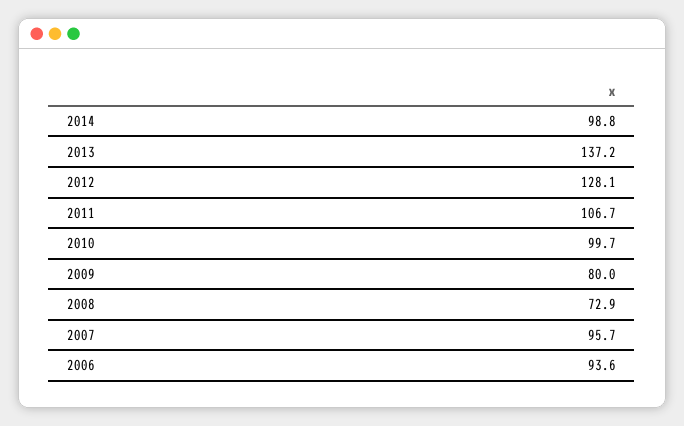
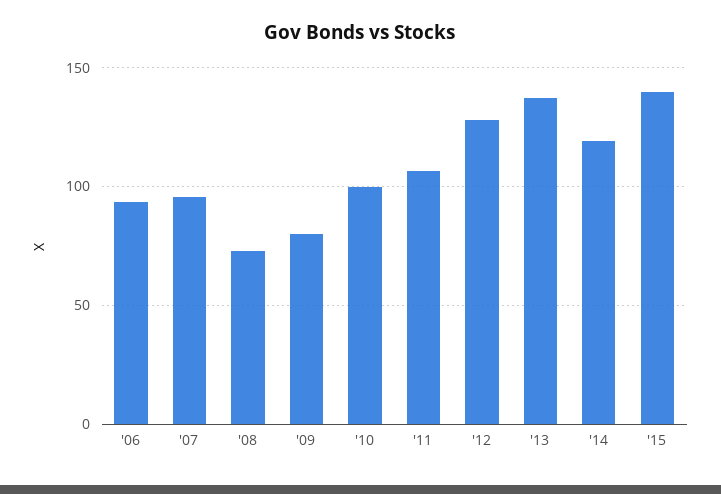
2014: 98.8 -> 120
'15: none -> 140

